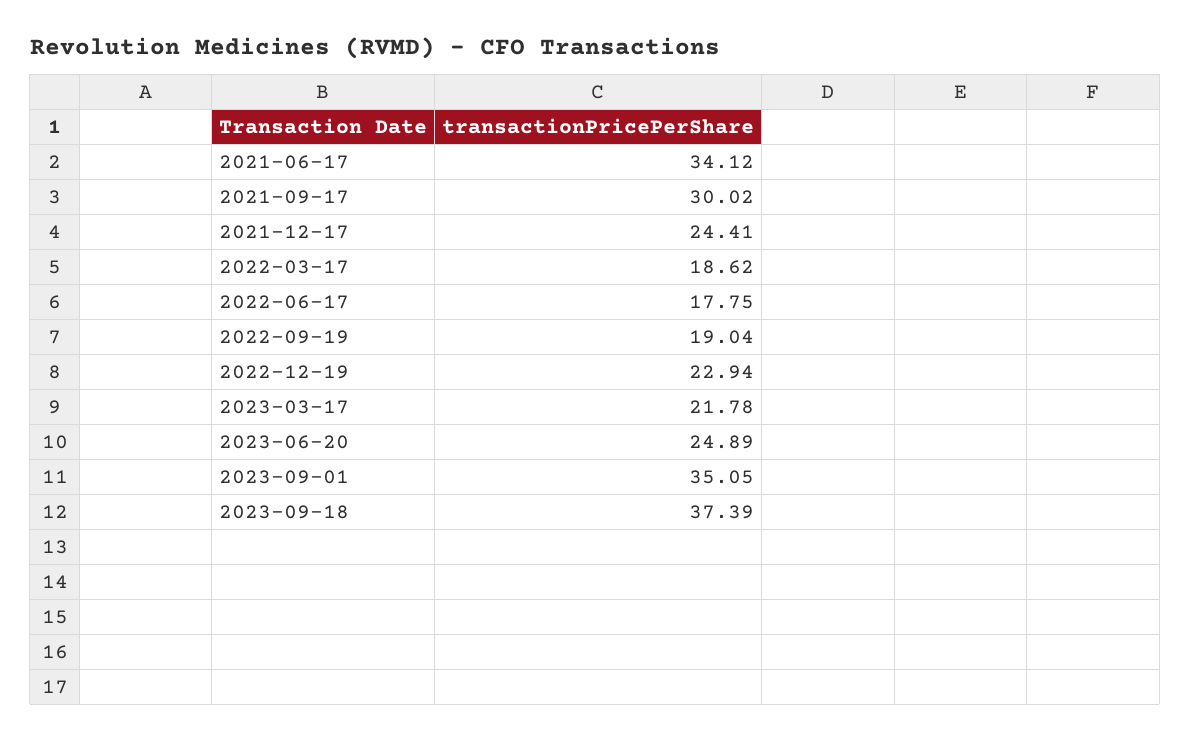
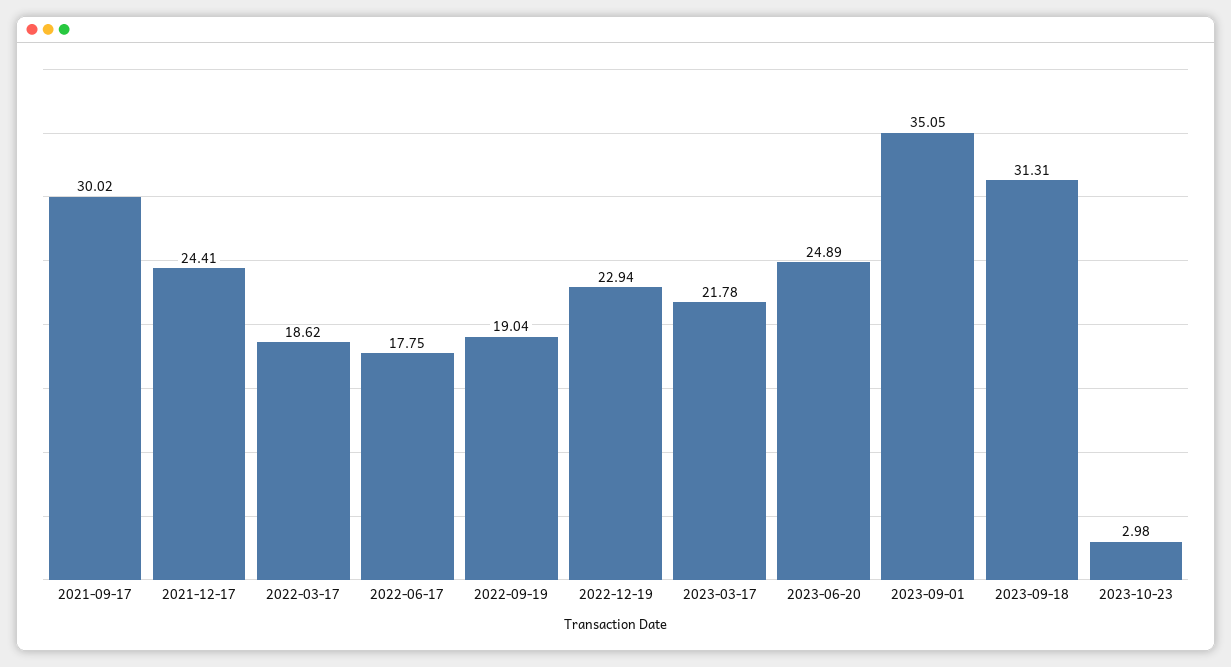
2021-06-17: 34.12 -> none
2023-09-18: 37.39 -> 31.31
2023-10-23: none -> 2.98

